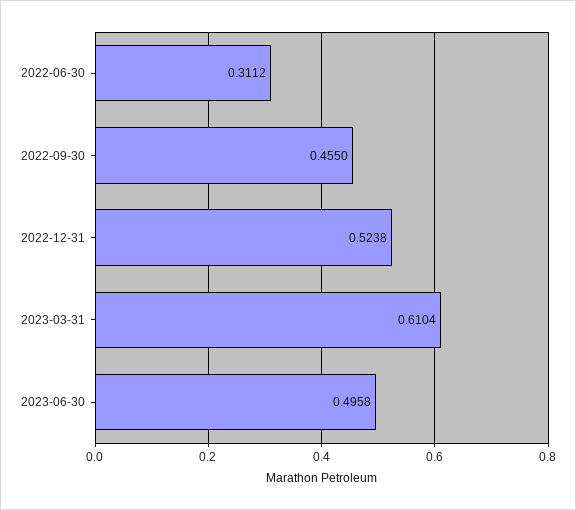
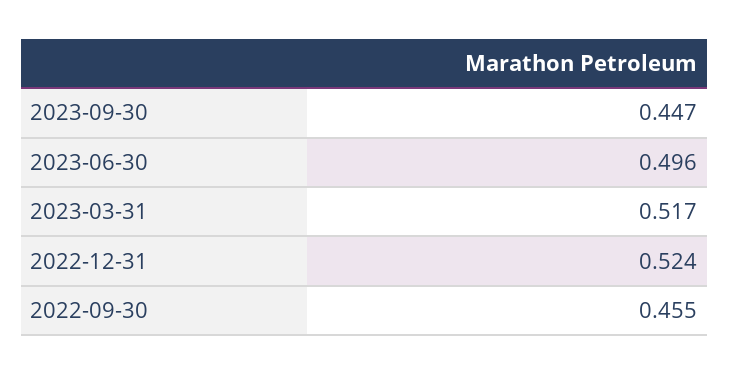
2022-06-30: 0.3112 -> none
2023-03-31: 0.6104 -> 0.517
2023-09-30: none -> 0.447

